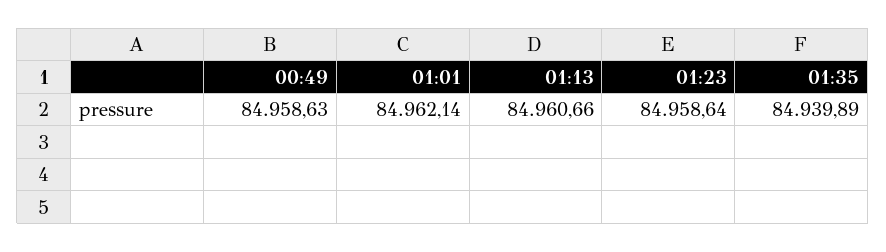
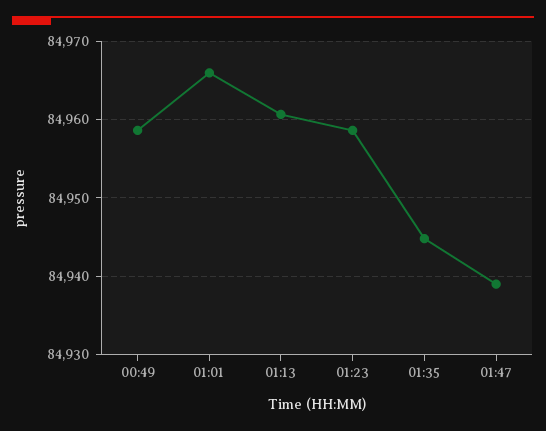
01:01: 84962.14 -> 84966
01:35: 84939.89 -> 84945
01:47: none -> 84939

